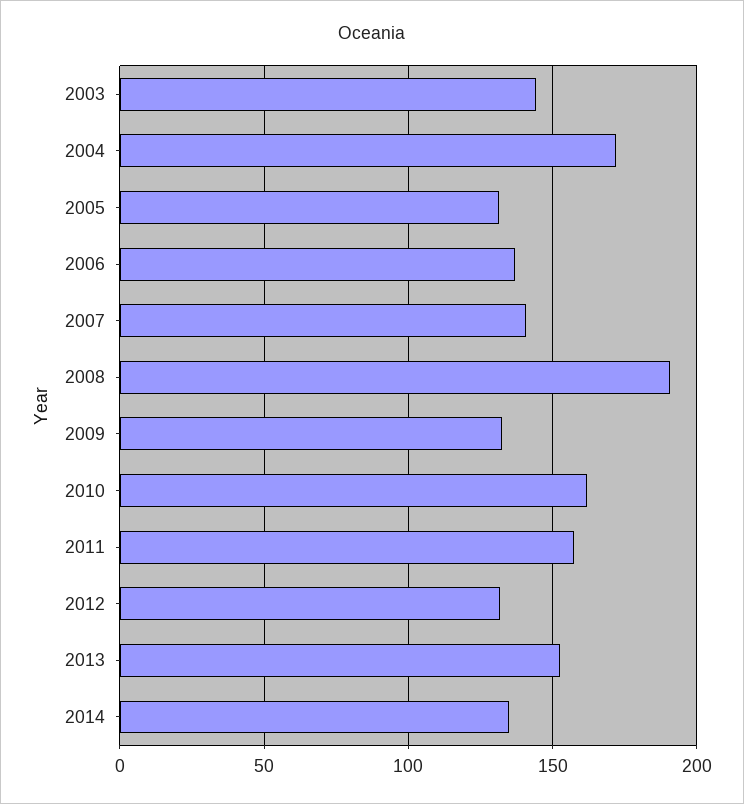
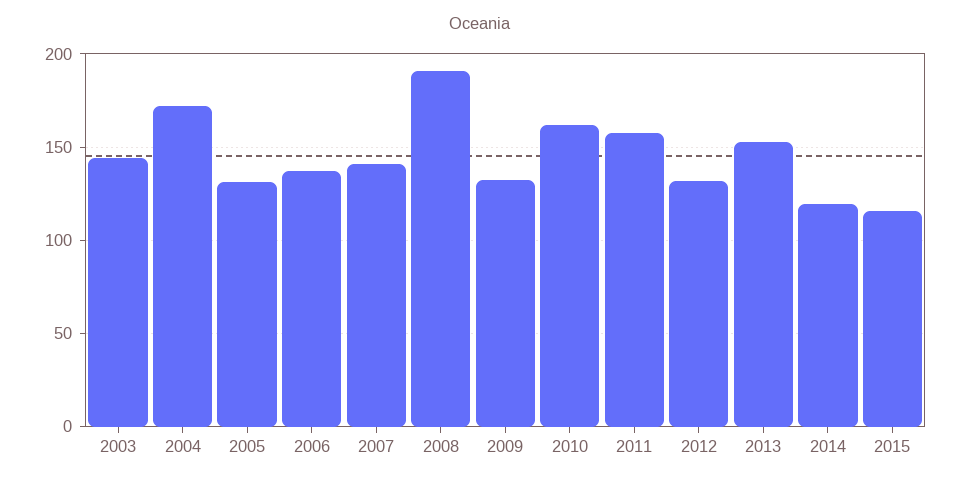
2014: 135 -> 120
2015: none -> 115

